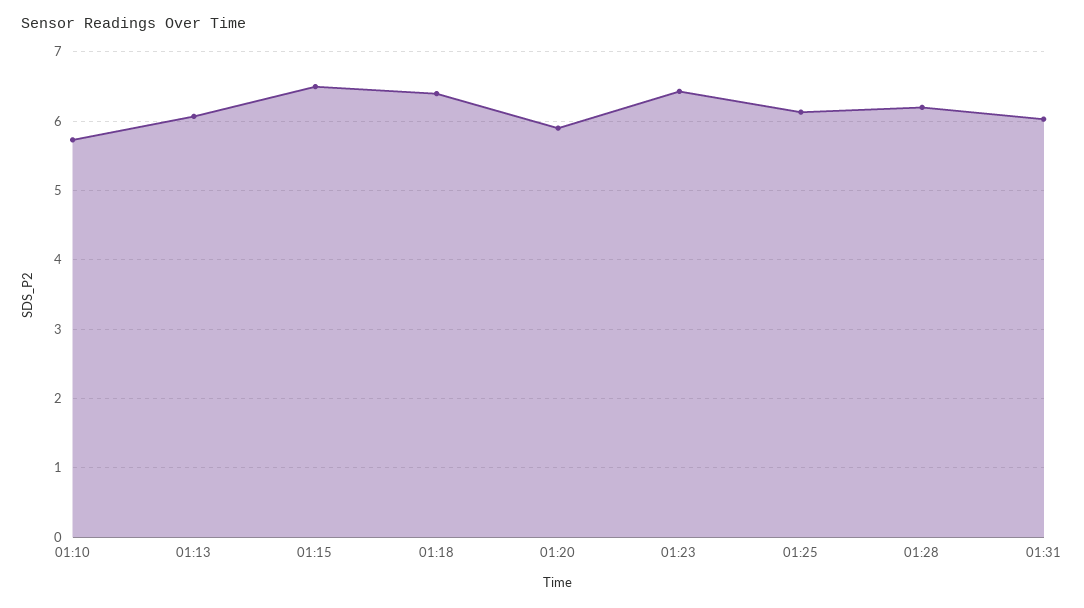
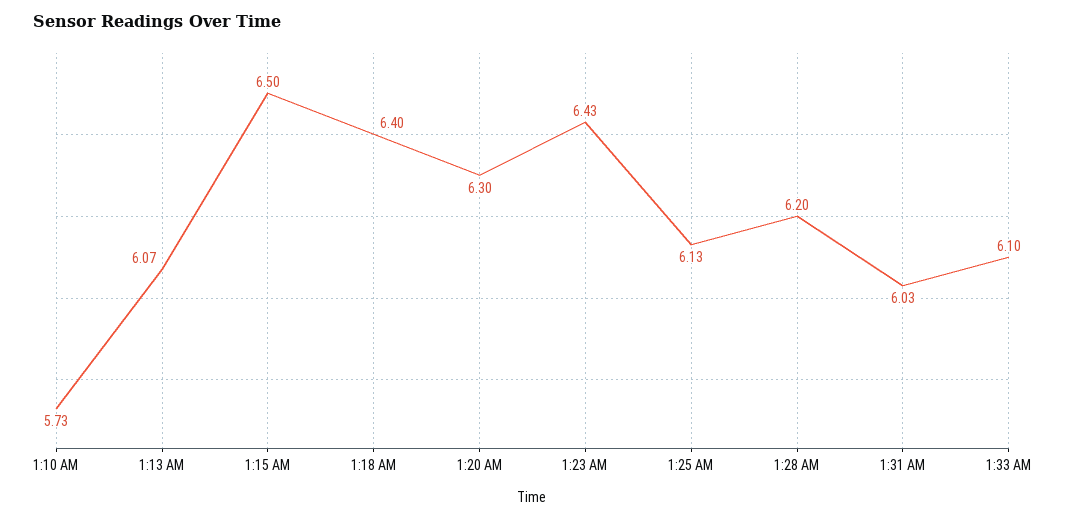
01:20: 5.9 -> 6.3
1:33 AM: none -> 6.1

